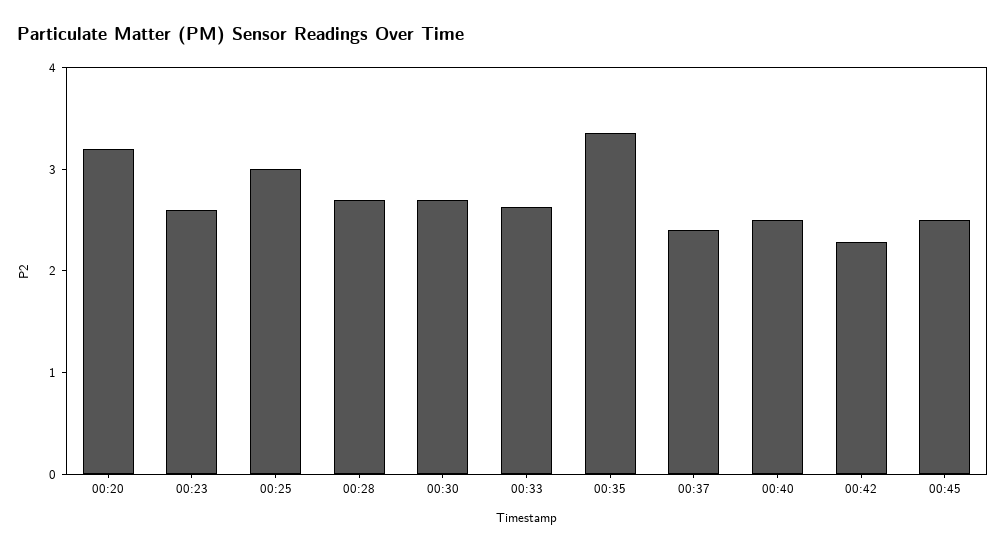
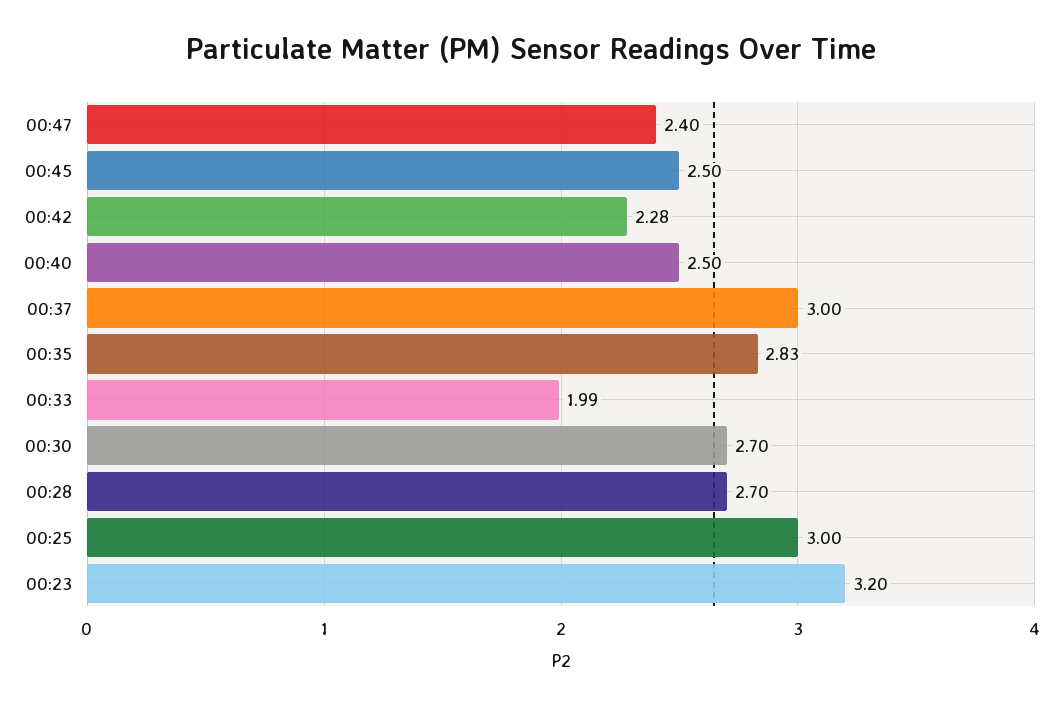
00:20: 3.2 -> none
00:23: 2.6 -> 3.2
00:33: 2.6 -> 1.99
00:35: 3.4 -> 2.83
00:37: 2.4 -> 3
00:47: none -> 2.4

